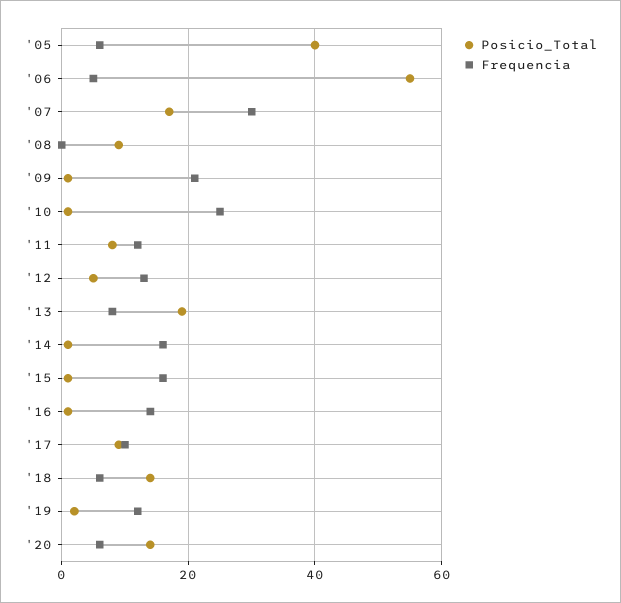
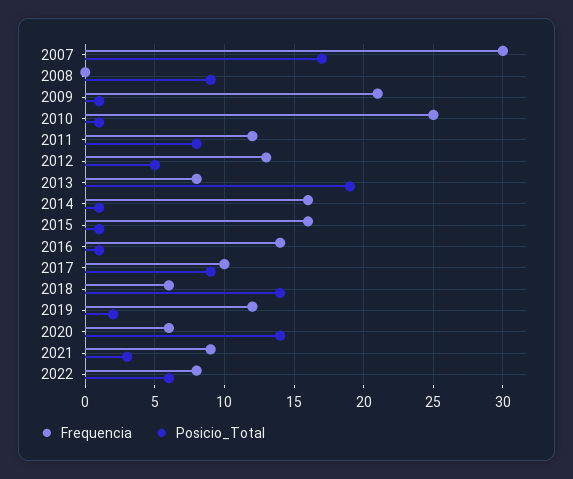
Posicio_Total, '05: 40 -> none
Frequencia, '05: 5 -> none
Posicio_Total, '06: 55 -> none
Frequencia, '06: 5 -> none
Frequencia, 2021: none -> 9
Posicio_Total, 2021: none -> 3
Frequencia, 2022: none -> 8
Posicio_Total, 2022: none -> 6

